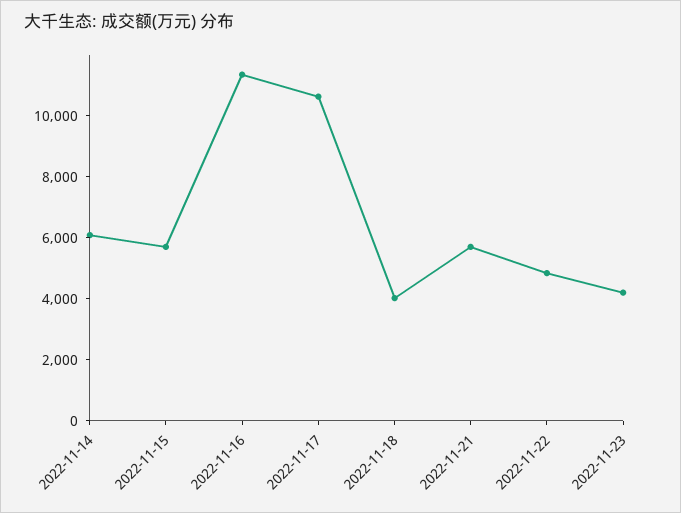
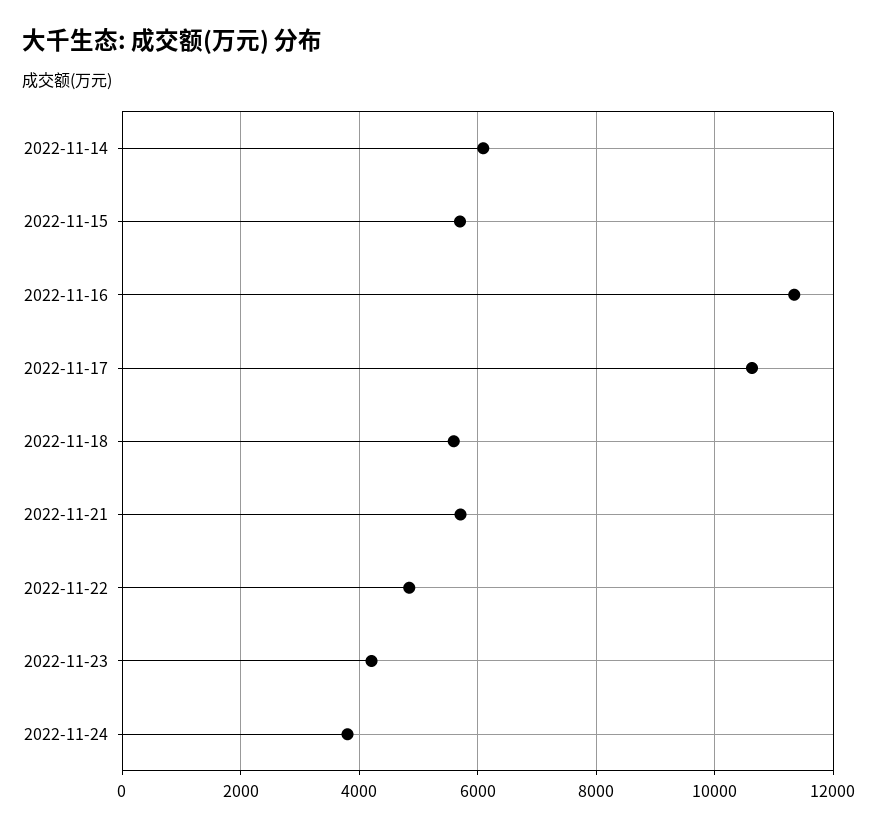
2022-11-18: 4000 -> 5600
2022-11-24: none -> 3800

